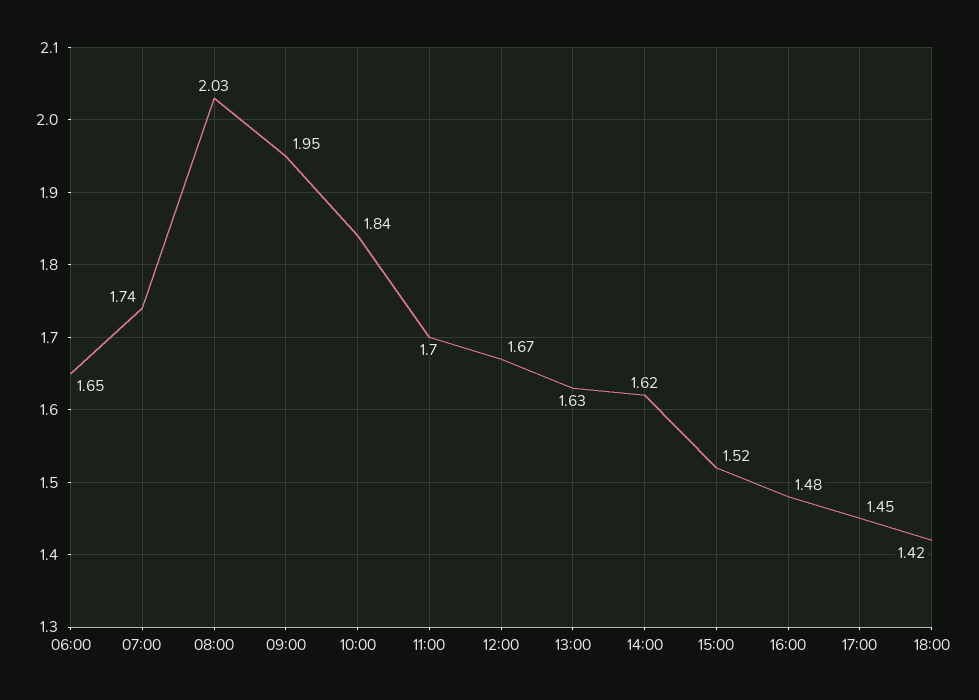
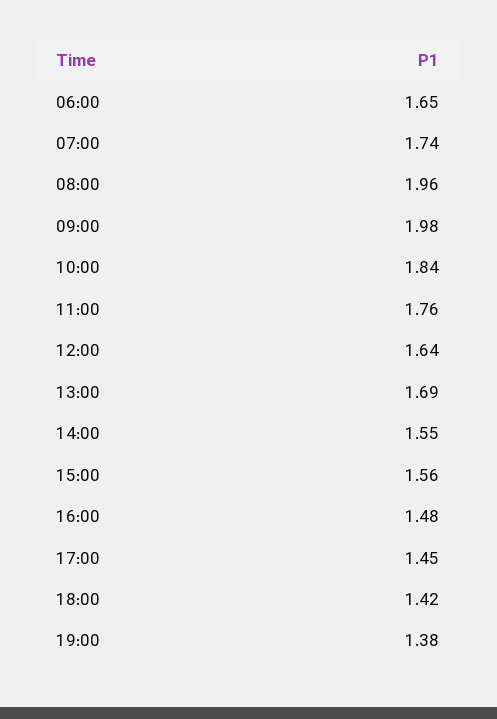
08:00: 2.03 -> 1.96
09:00: 1.95 -> 1.98
11:00: 1.7 -> 1.76
12:00: 1.67 -> 1.64
13:00: 1.63 -> 1.69
14:00: 1.62 -> 1.55
15:00: 1.52 -> 1.56
19:00: none -> 1.38

